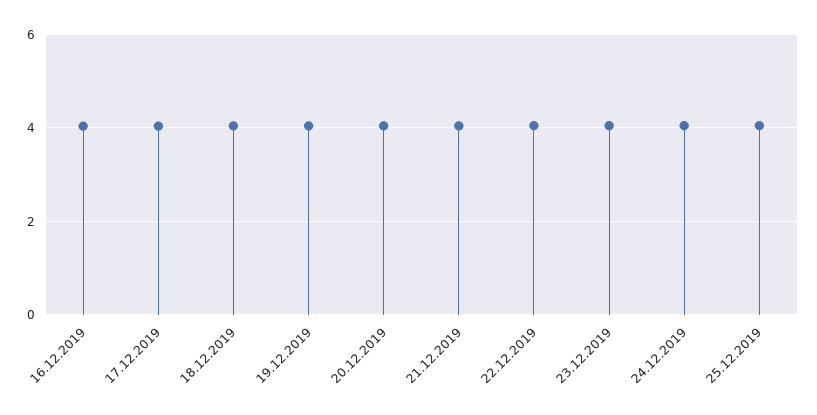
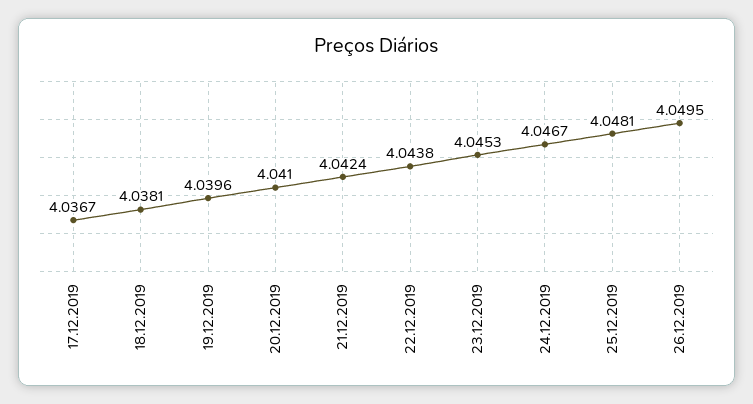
16.12.2019: 4 -> none
26.12.2019: none -> 4.0495

